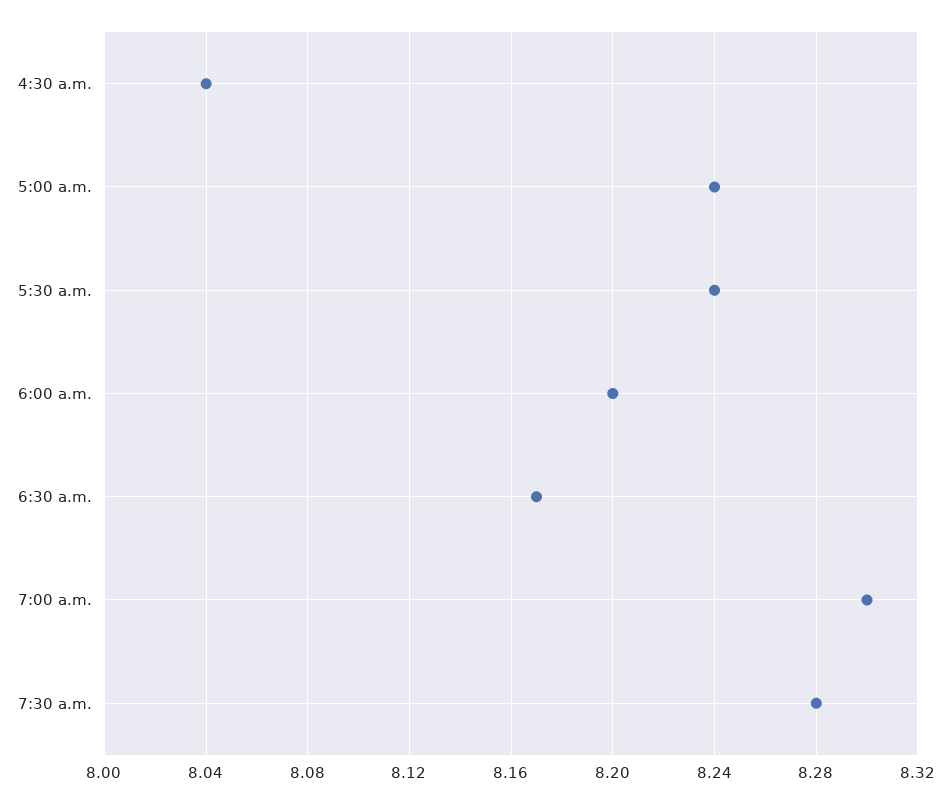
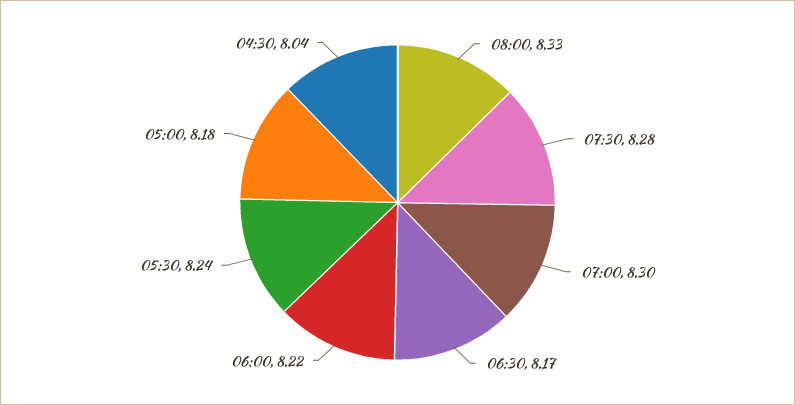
5:00 a.m.: 8.24 -> 8.18
6:00 a.m.: 8.2 -> 8.22
08:00: none -> 8.33

